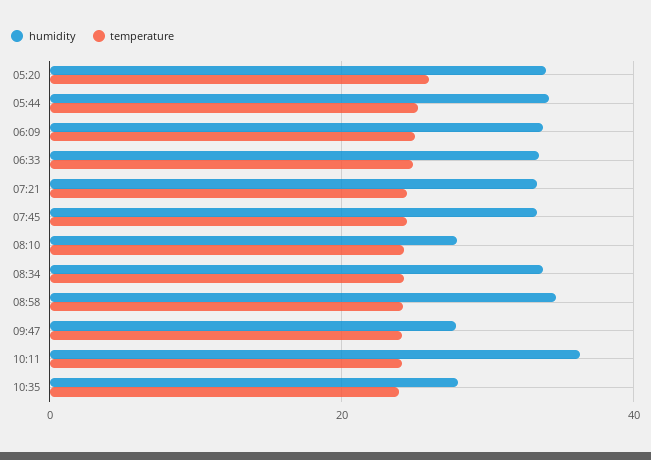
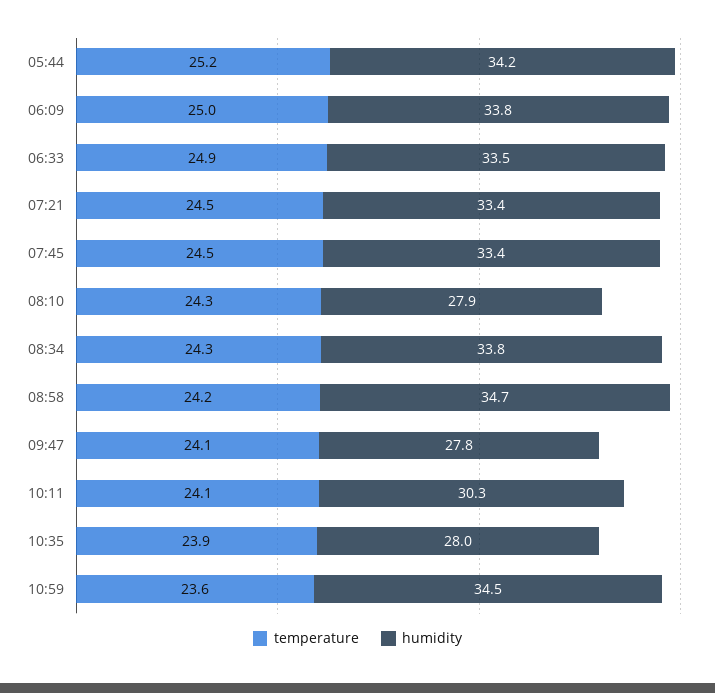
humidity, 05:20: 34 -> none
temperature, 05:20: 26 -> none
humidity, 10:11: 36 -> 30.3
temperature, 10:59: none -> 23.6
humidity, 10:59: none -> 34.5

